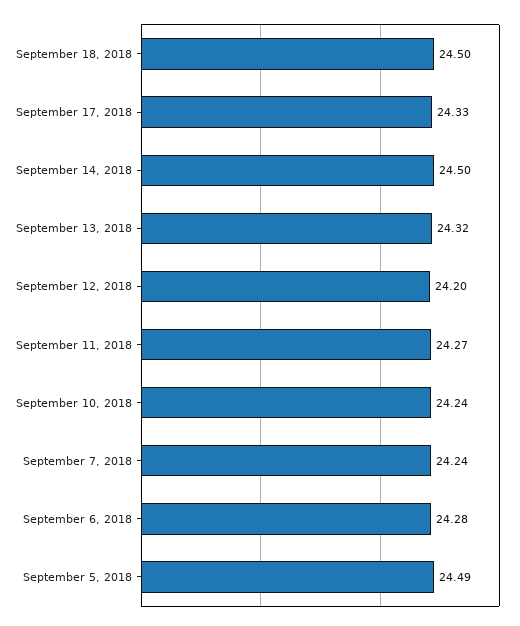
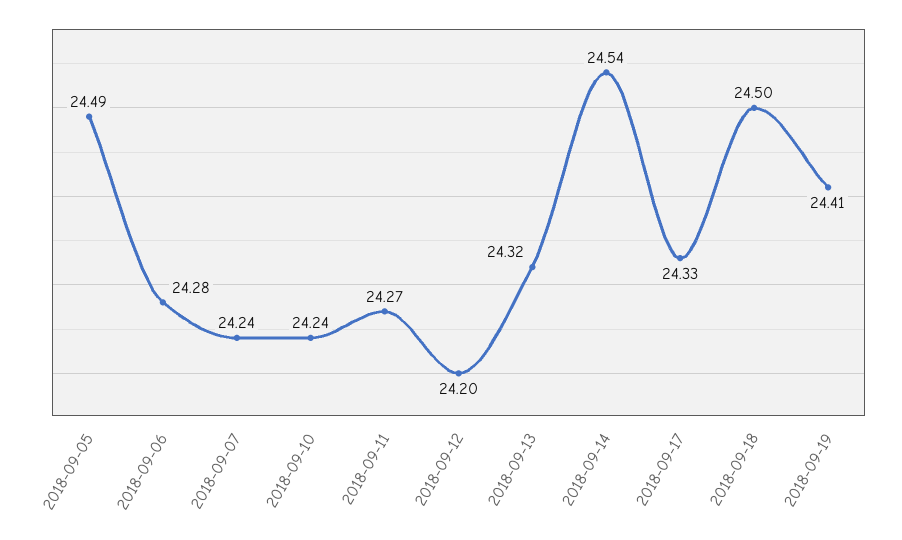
September 14, 2018: 24.5 -> 24.54
2018-09-19: none -> 24.41

